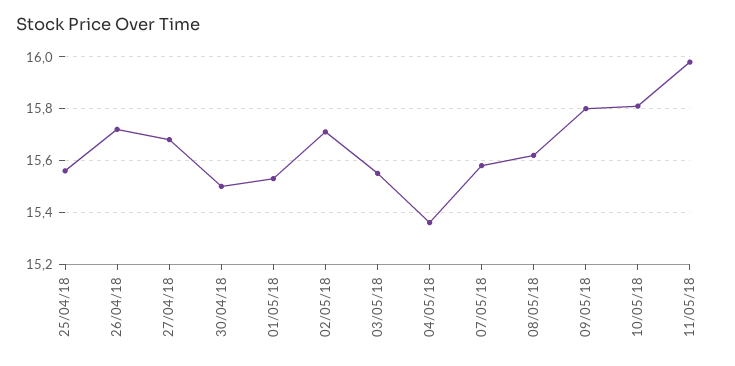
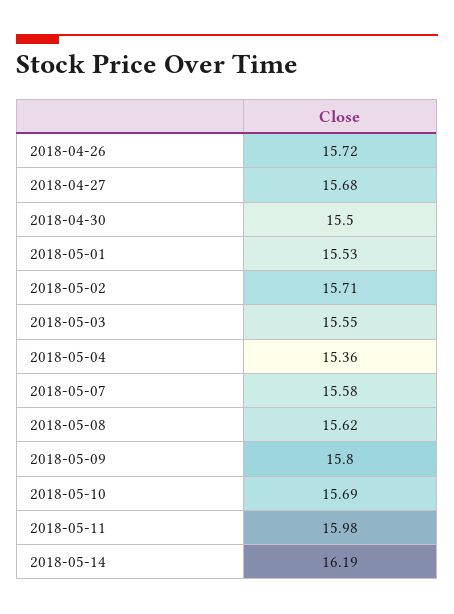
25/04/18: 15.55 -> none
10/05/18: 15.8 -> 15.69
2018-05-14: none -> 16.19

